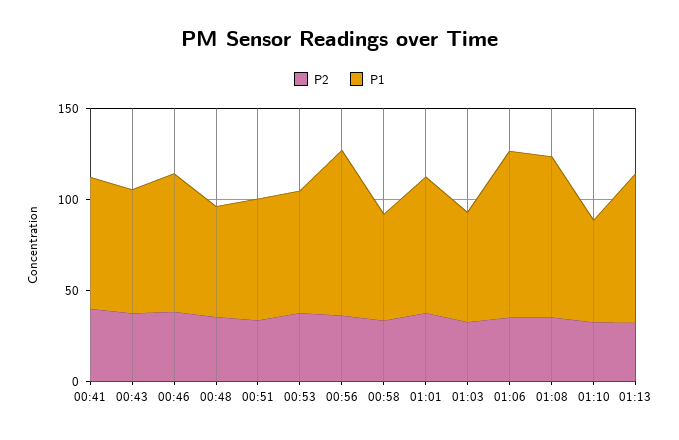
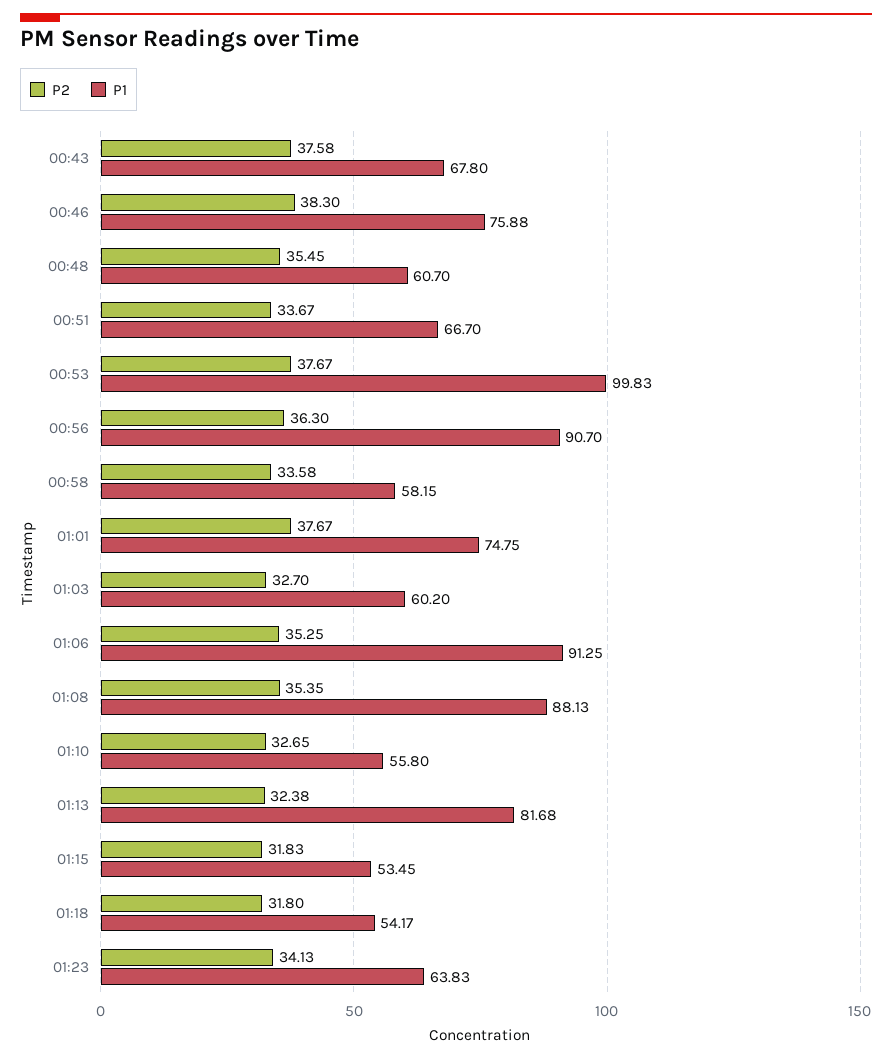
P2, 00:41: 40 -> none
P1, 00:41: 70 -> none
P1, 00:53: 70 -> 99.83
P2, 01:15: none -> 31.83
P1, 01:15: none -> 53.45
P2, 01:18: none -> 31.8
P1, 01:18: none -> 54.17
P2, 01:23: none -> 34.13
P1, 01:23: none -> 63.83

